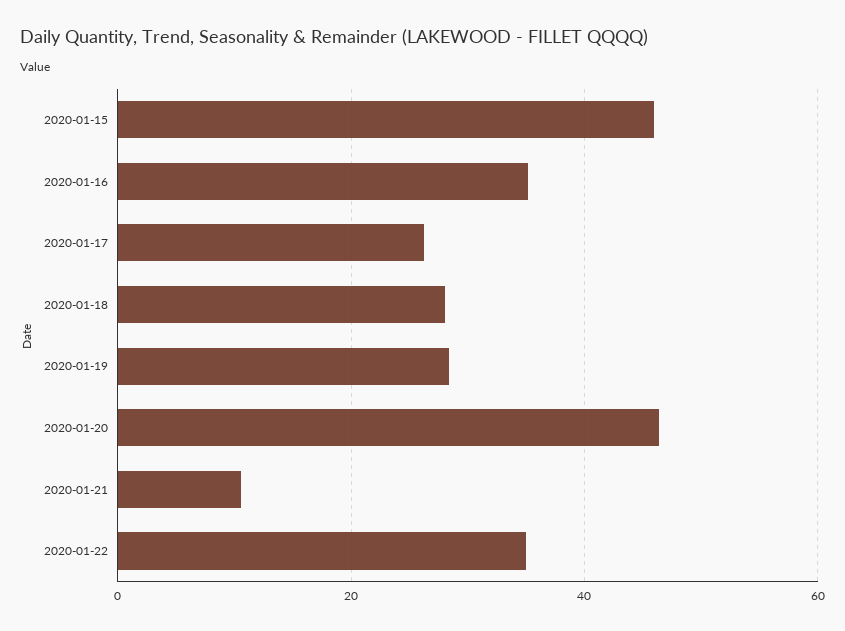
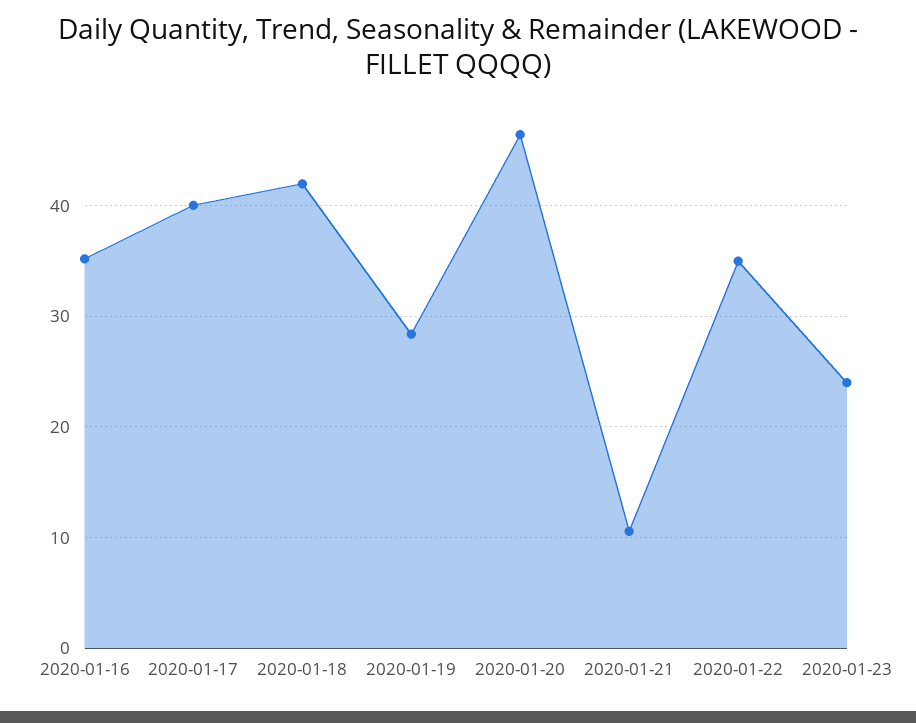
2020-01-15: 46 -> none
2020-01-17: 26 -> 40
2020-01-18: 28 -> 42
2020-01-23: none -> 24

